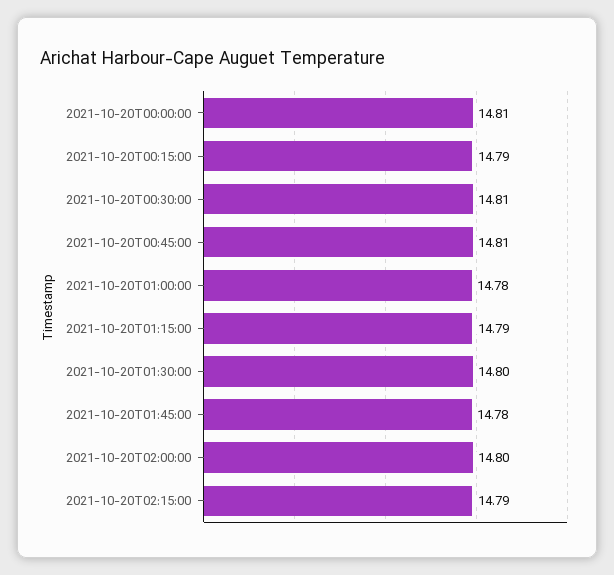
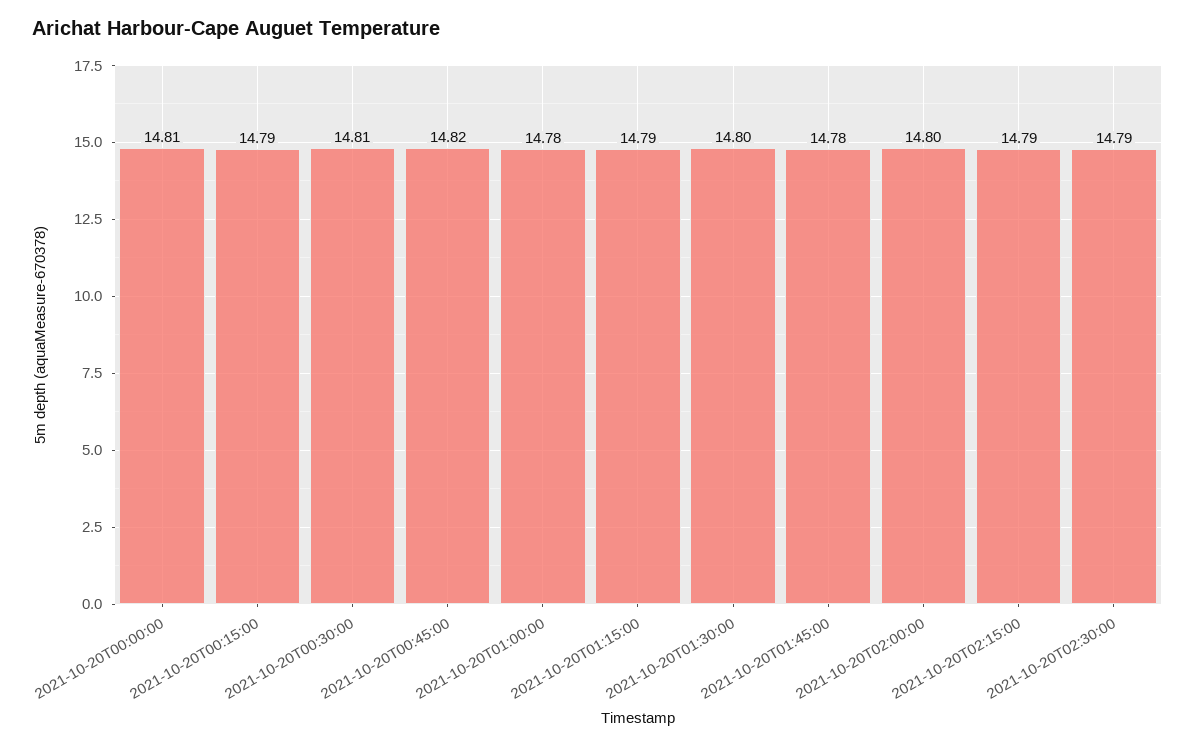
2021-10-20T00:45:00: 14.81 -> 14.82
2021-10-20T02:30:00: none -> 14.79

